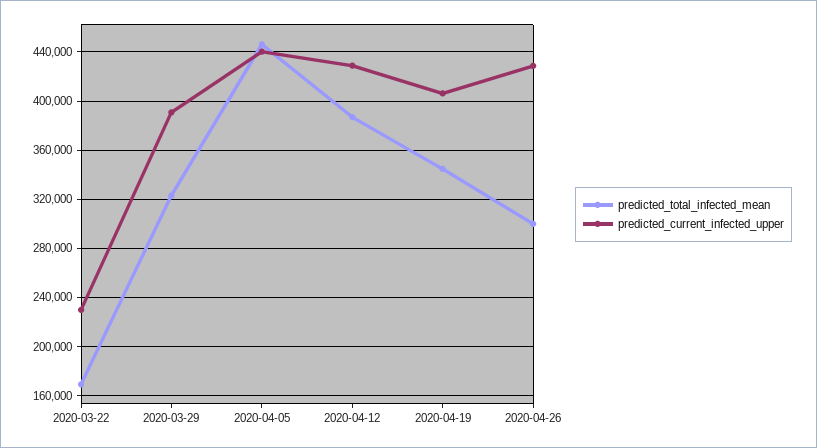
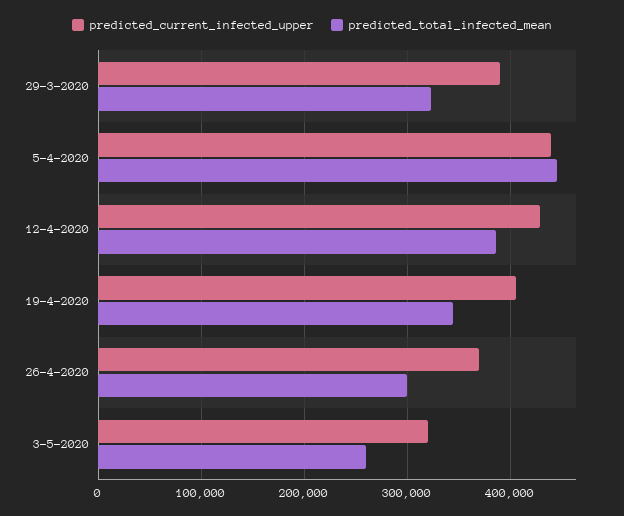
predicted_total_infected_mean, 2020-03-22: 170000 -> none
predicted_current_infected_upper, 2020-03-22: 230000 -> none
predicted_current_infected_upper, 2020-04-26: 430000 -> 370000
predicted_current_infected_upper, 3-5-2020: none -> 320000
predicted_total_infected_mean, 3-5-2020: none -> 260000

